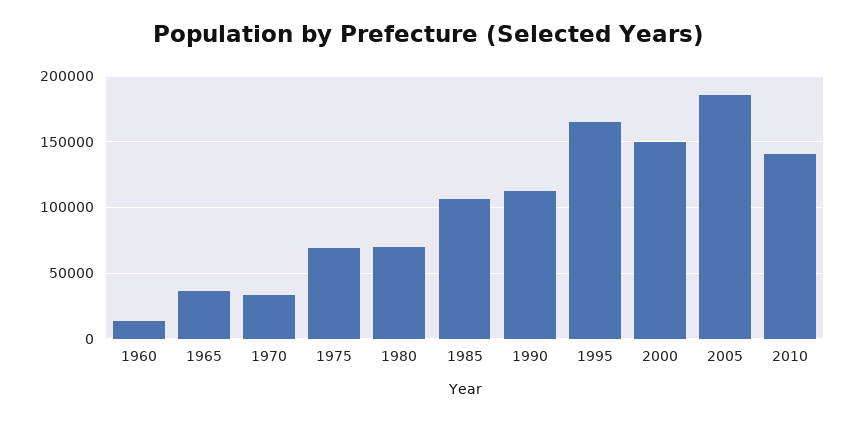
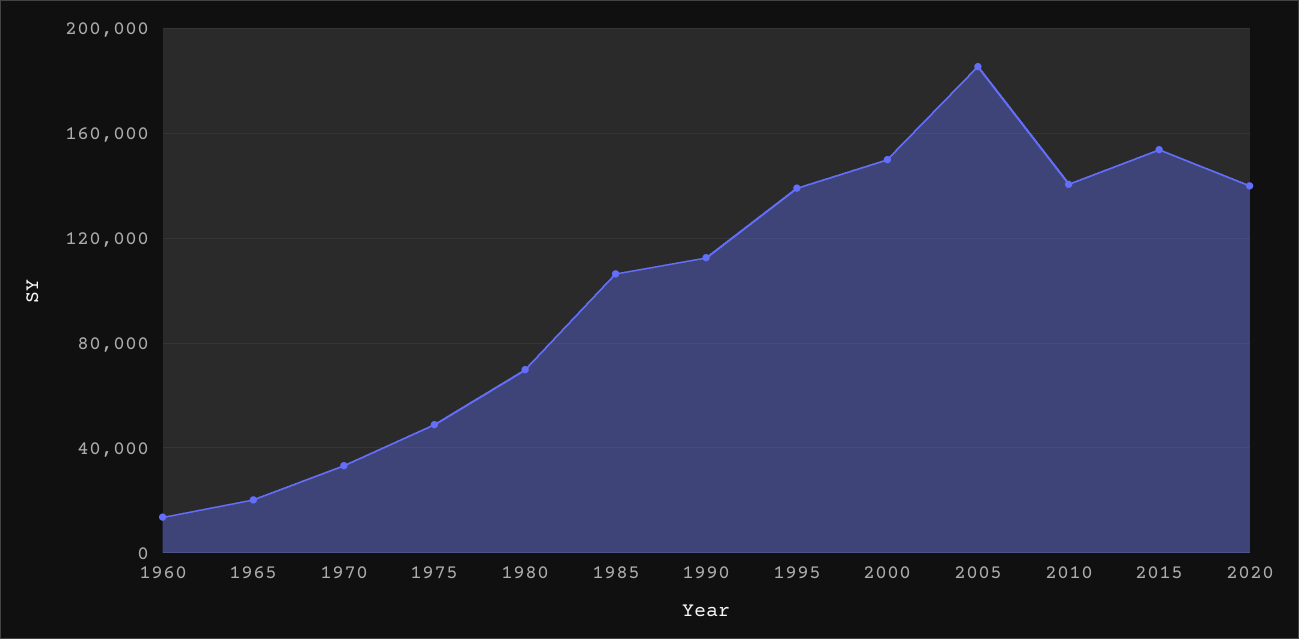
1965: 35000 -> 20000
1975: 70000 -> 50000
1995: 165000 -> 140000
2015: none -> 155000
2020: none -> 140000

